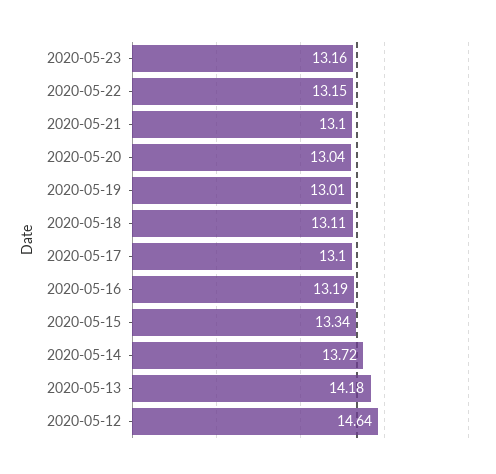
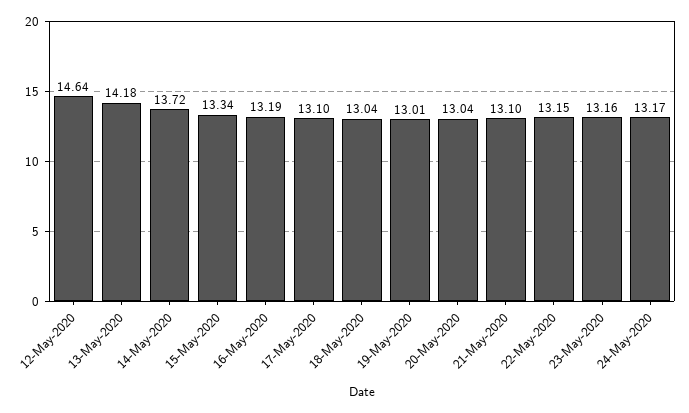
2020-05-18: 13.11 -> 13.04
24-May-2020: none -> 13.17

